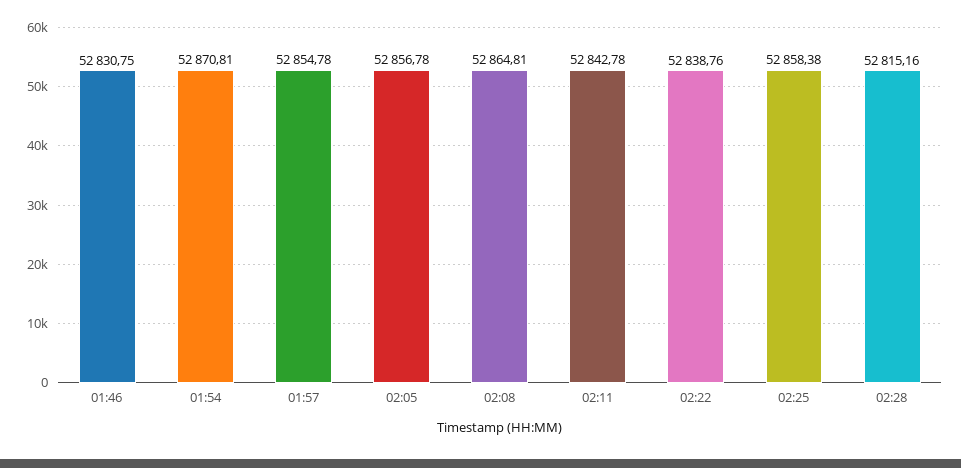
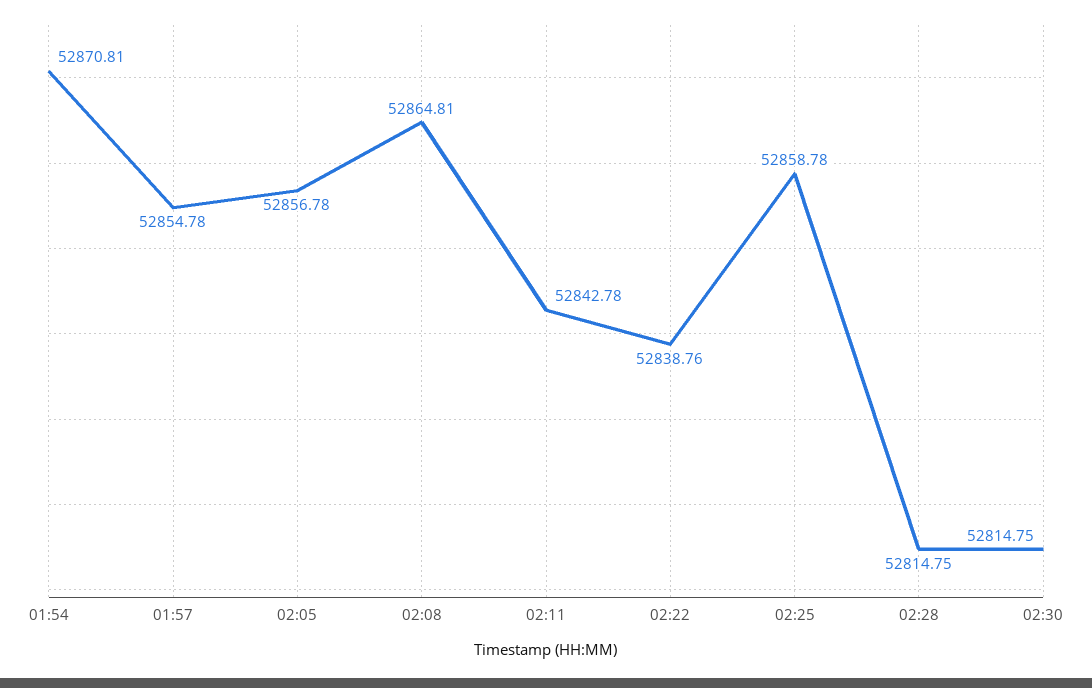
01:46: 52830.75 -> none
02:25: 52858.38 -> 52858.78
02:28: 52815.16 -> 52814.75
02:30: none -> 52814.75

